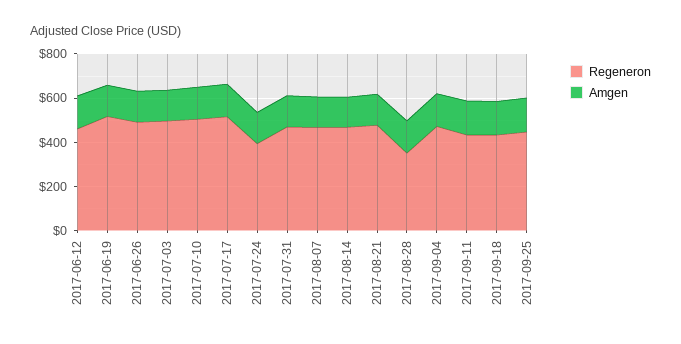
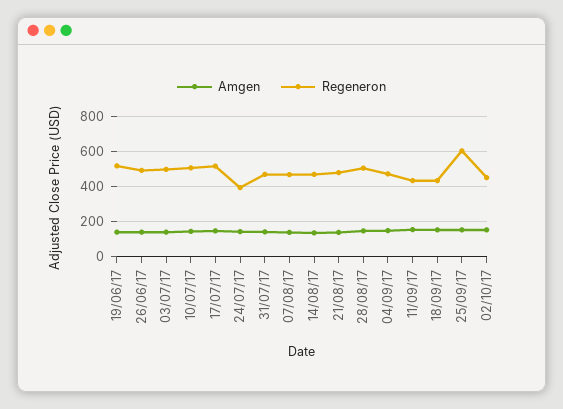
Regeneron, 2017-06-12: 450 -> none
Amgen, 2017-06-12: 150 -> none
Regeneron, 2017-08-28: 350 -> 500
Regeneron, 2017-09-25: 450 -> 600
Amgen, 02/10/17: none -> 150
Regeneron, 02/10/17: none -> 450

